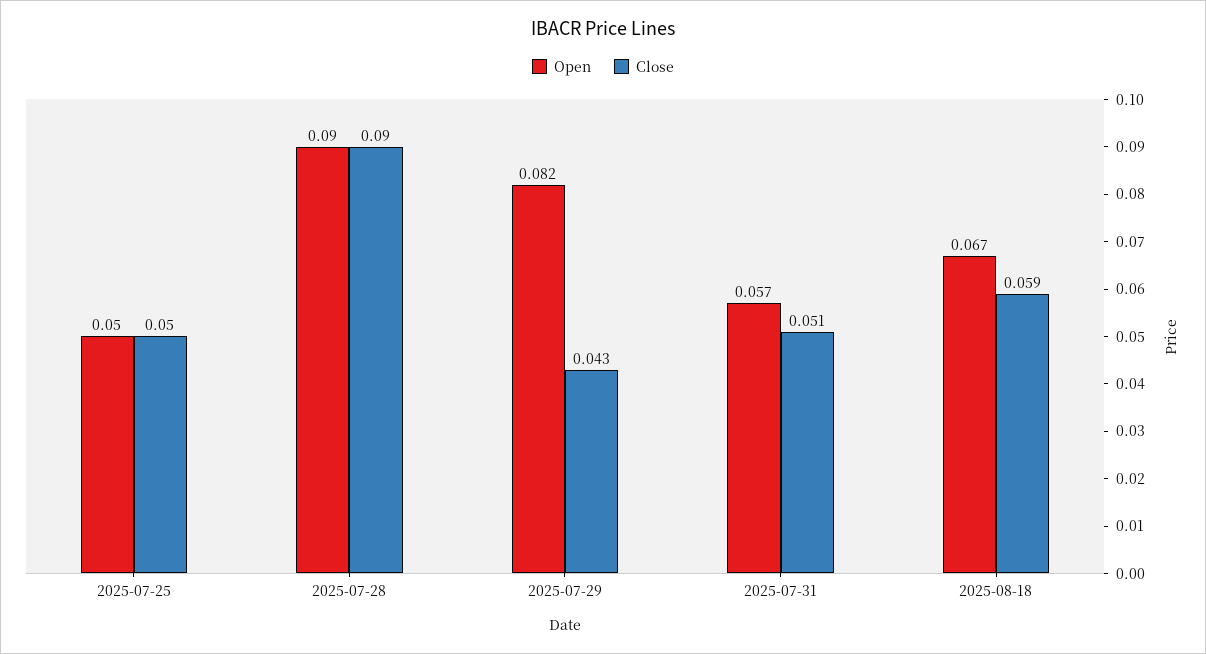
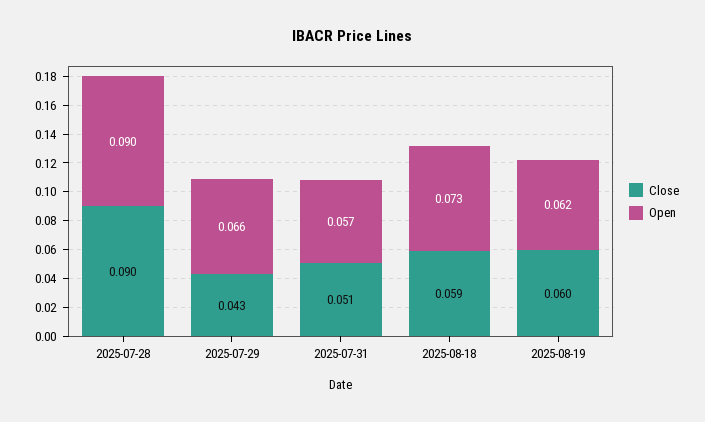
Open, 2025-07-25: 0.05 -> none
Close, 2025-07-25: 0.05 -> none
Open, 2025-07-29: 0.082 -> 0.066
Open, 2025-08-18: 0.067 -> 0.073
Close, 2025-08-19: none -> 0.06
Open, 2025-08-19: none -> 0.062

